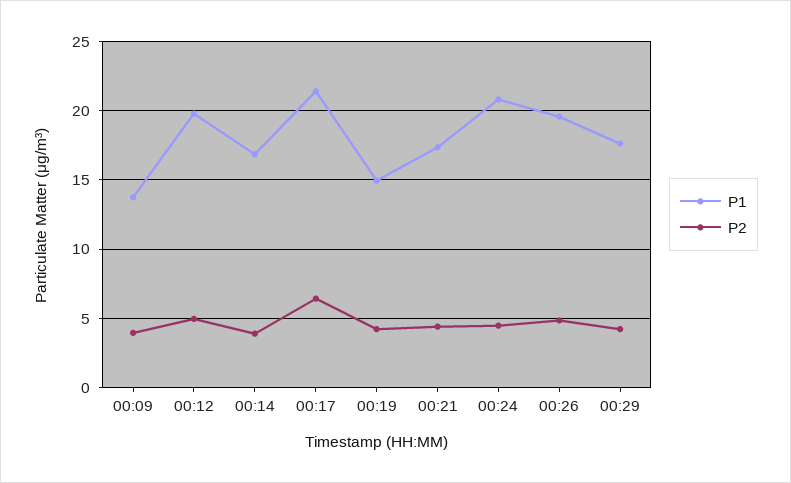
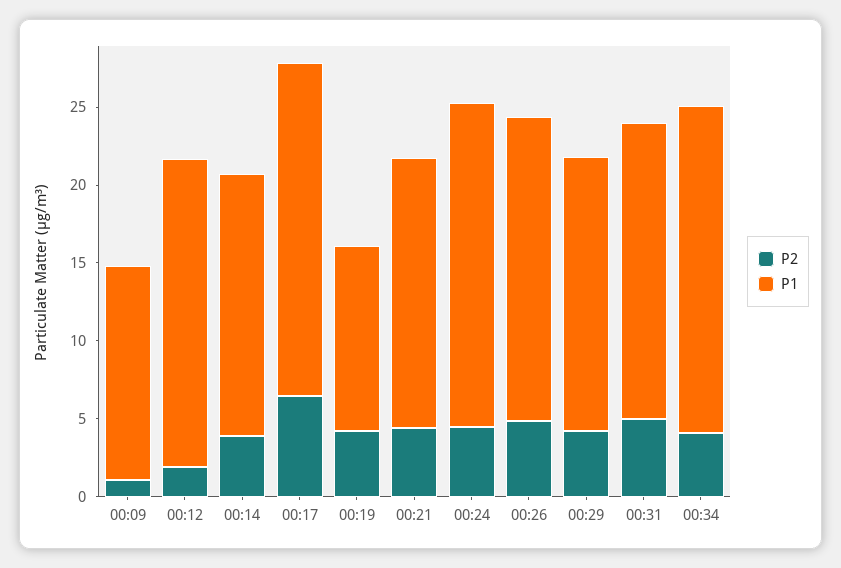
P2, 00:09: 4 -> 1
P2, 00:12: 5 -> 2
P1, 00:19: 15 -> 12
P2, 00:31: none -> 5
P1, 00:31: none -> 19
P2, 00:34: none -> 4
P1, 00:34: none -> 21

